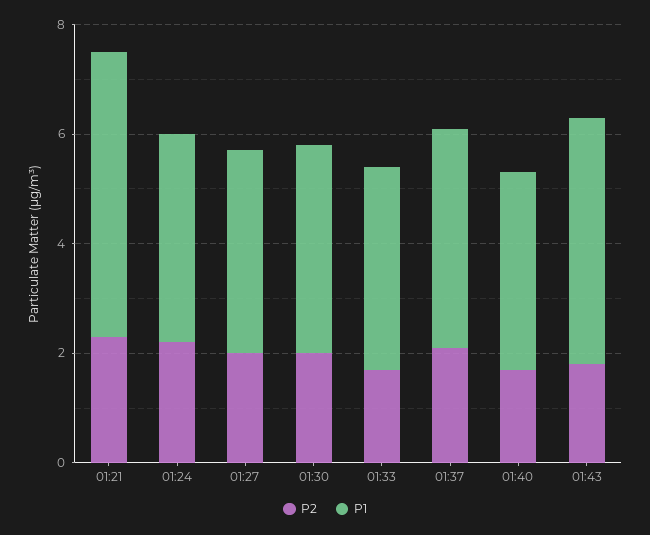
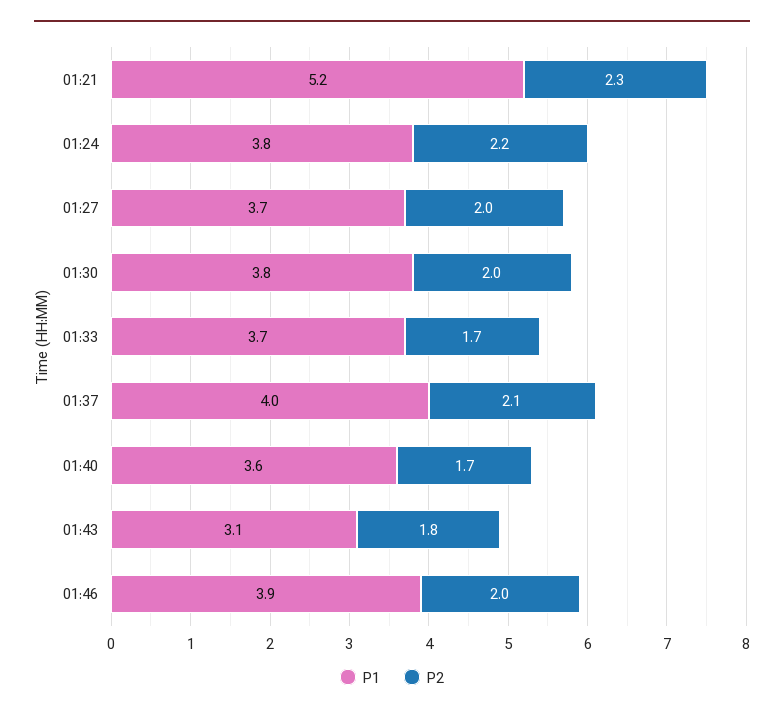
P1, 01:43: 4.5 -> 3.1
P1, 01:46: none -> 3.9
P2, 01:46: none -> 2

